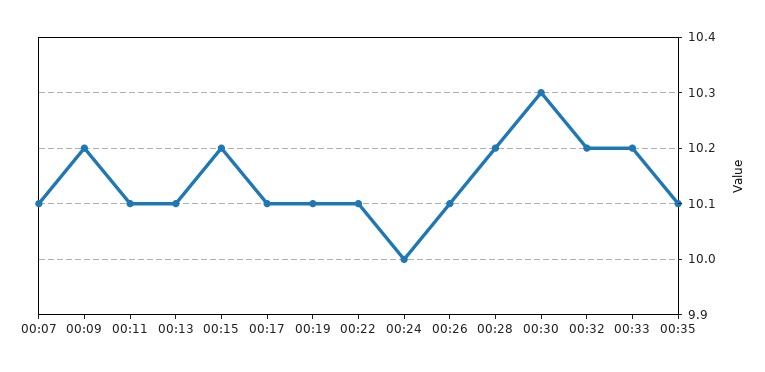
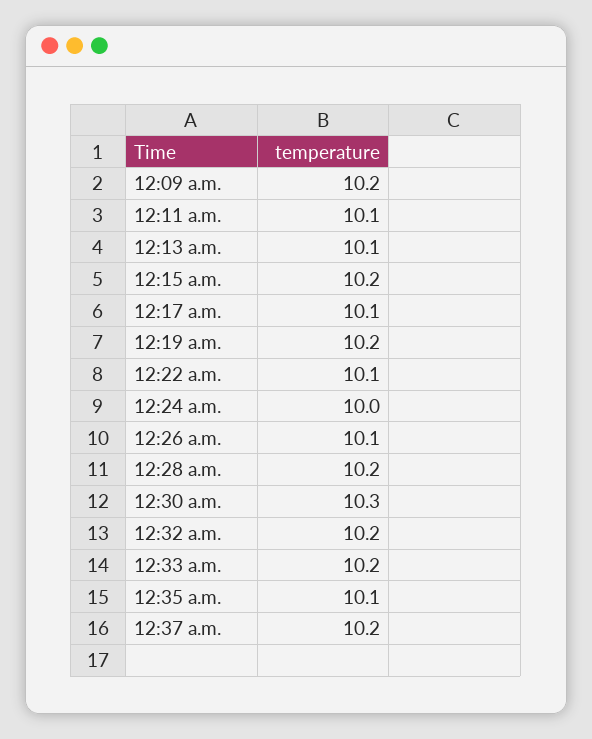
00:07: 10.1 -> none
00:19: 10.1 -> 10.2
12:37 a.m.: none -> 10.2

